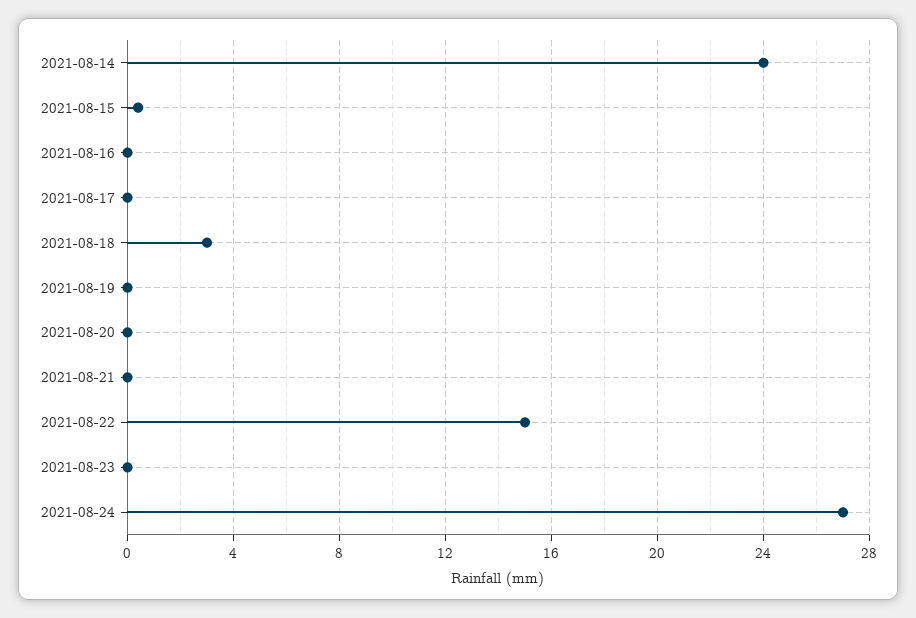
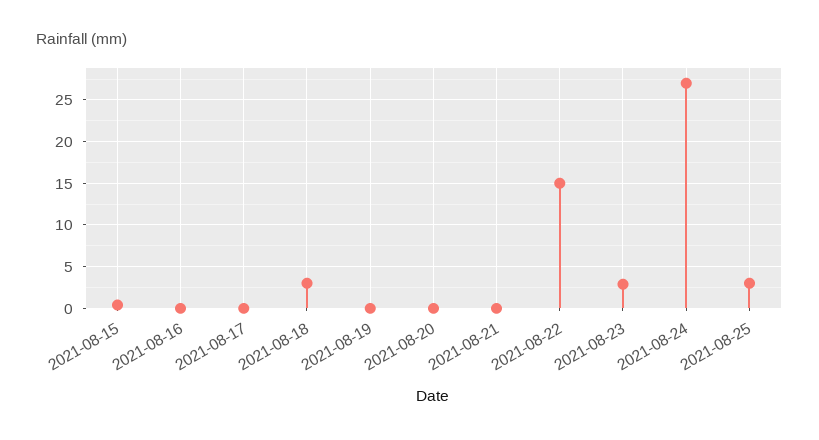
2021-08-14: 24 -> none
2021-08-23: 0 -> 3
2021-08-25: none -> 3

